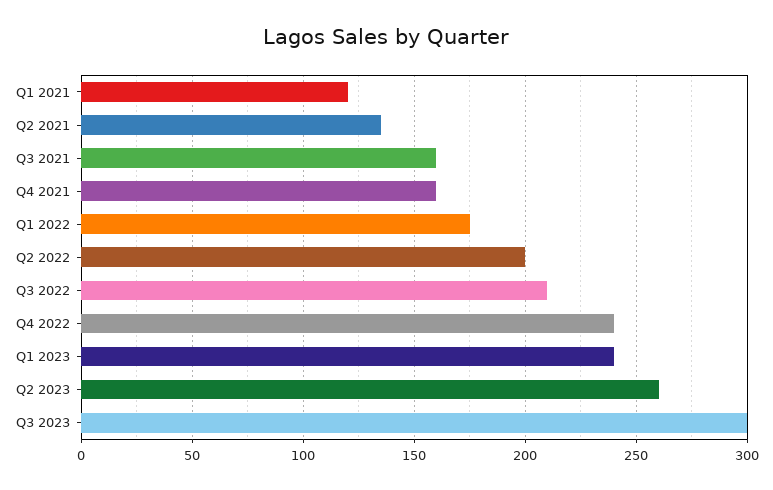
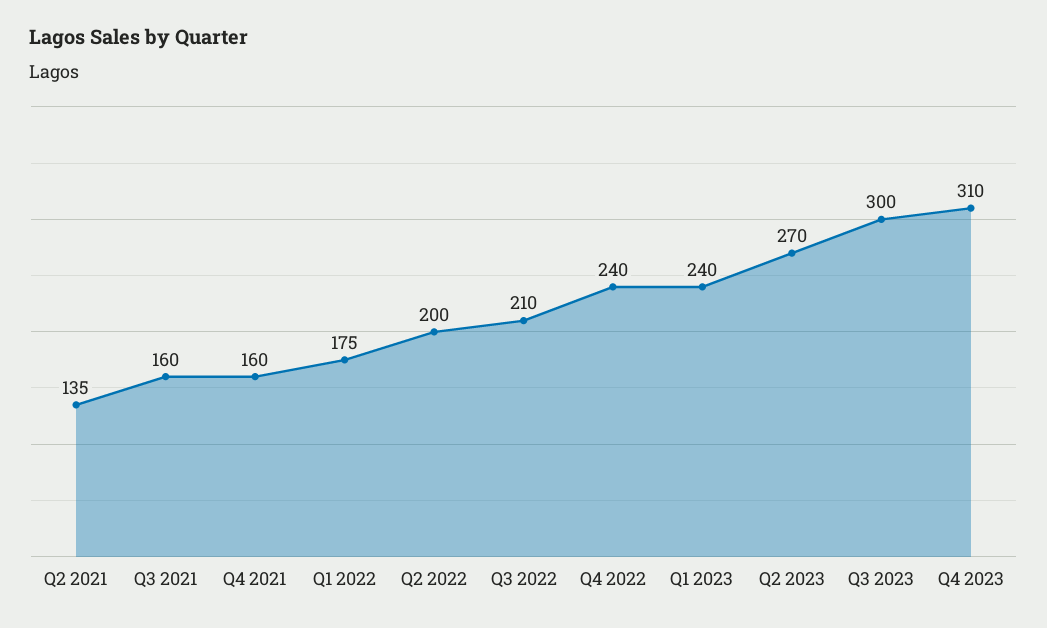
Q1 2021: 120 -> none
Q2 2023: 260 -> 270
Q4 2023: none -> 310

